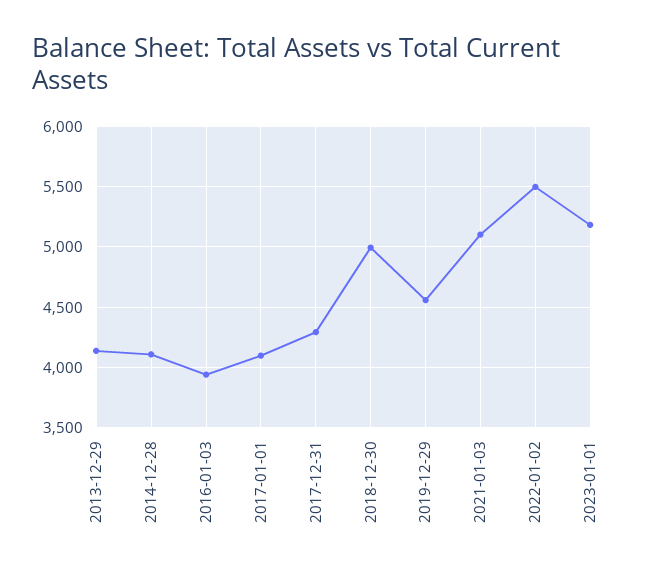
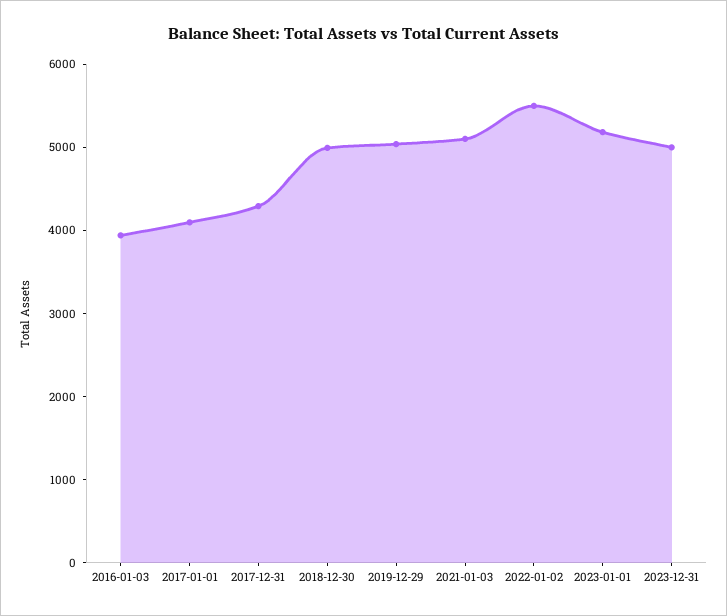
2013-12-29: 4150 -> none
2014-12-28: 4100 -> none
2019-12-29: 4550 -> 5000
2023-12-31: none -> 5000

